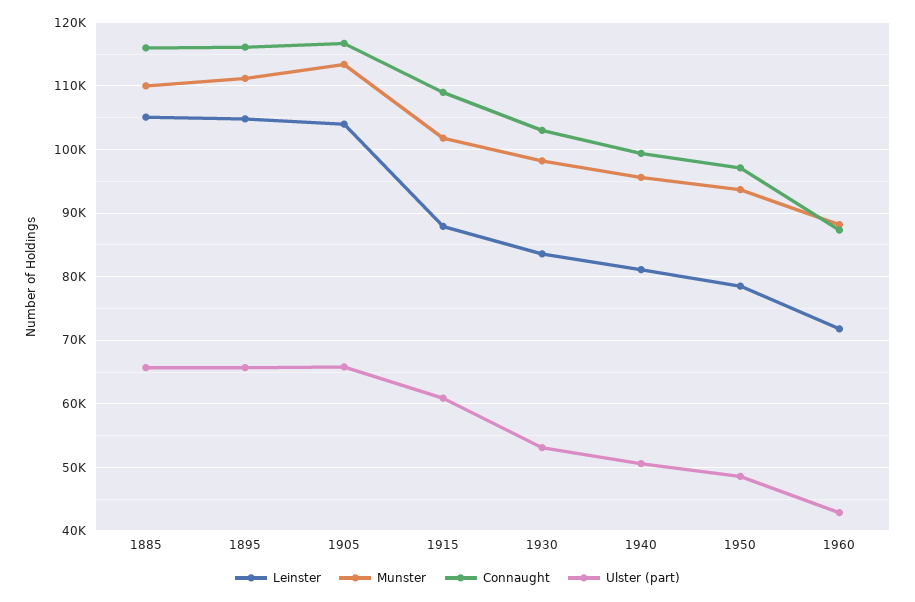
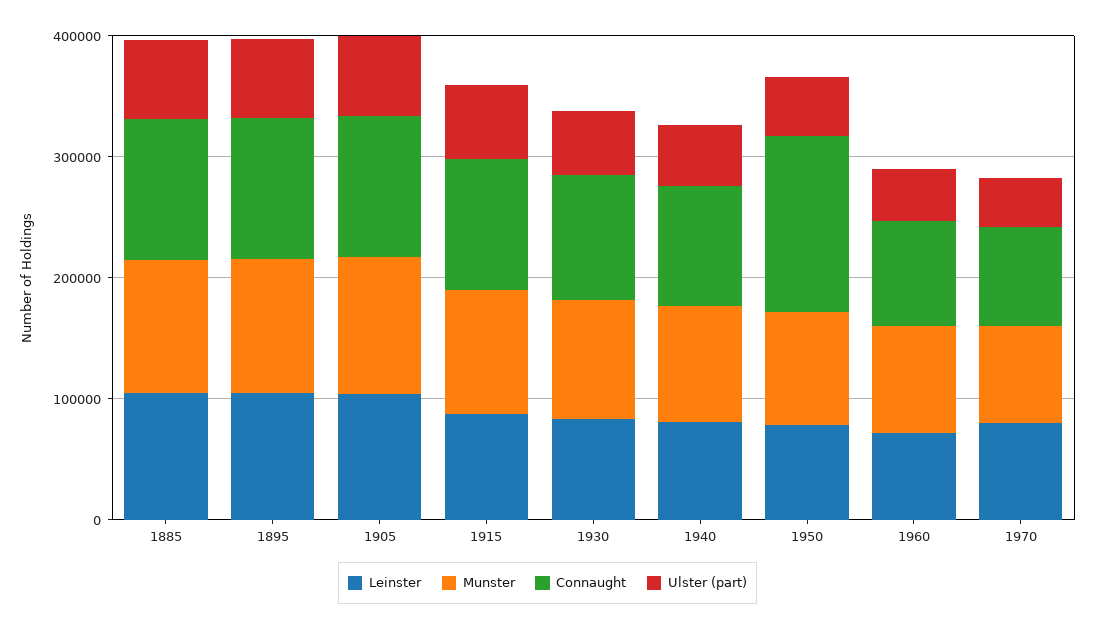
Connaught, 1950: 97000 -> 140000
Leinster, 1970: none -> 80000
Munster, 1970: none -> 80000
Connaught, 1970: none -> 80000
Ulster (part), 1970: none -> 40000

